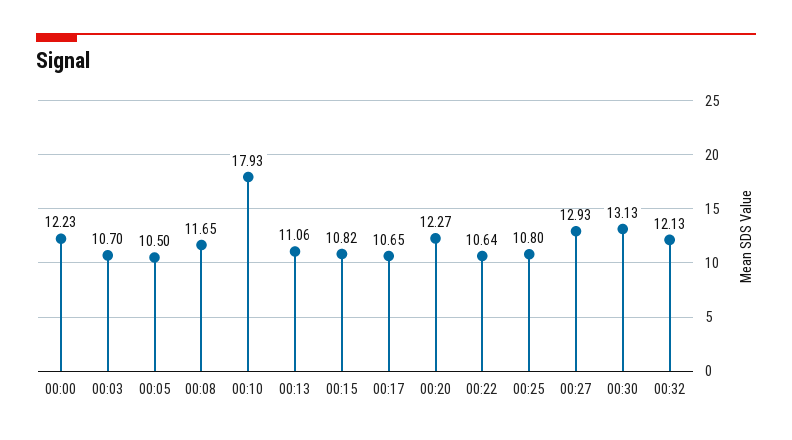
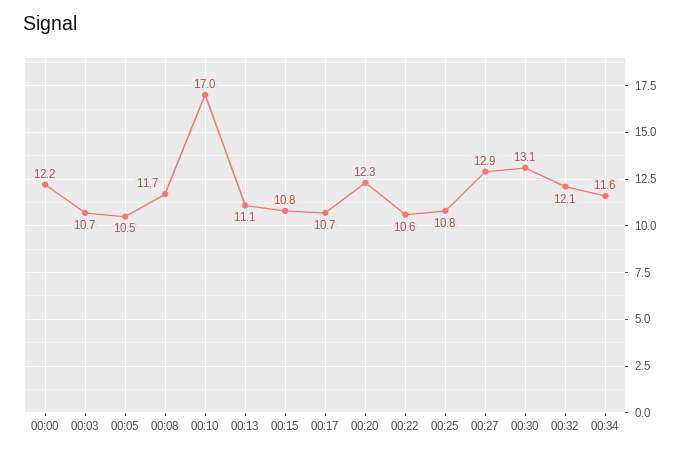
00:10: 17.93 -> 17
00:34: none -> 11.6

